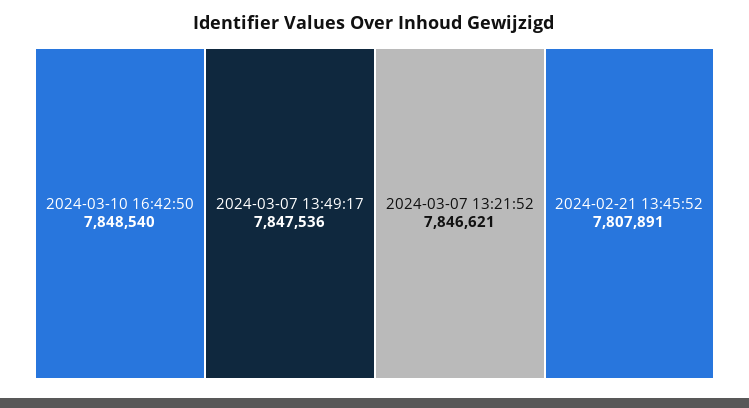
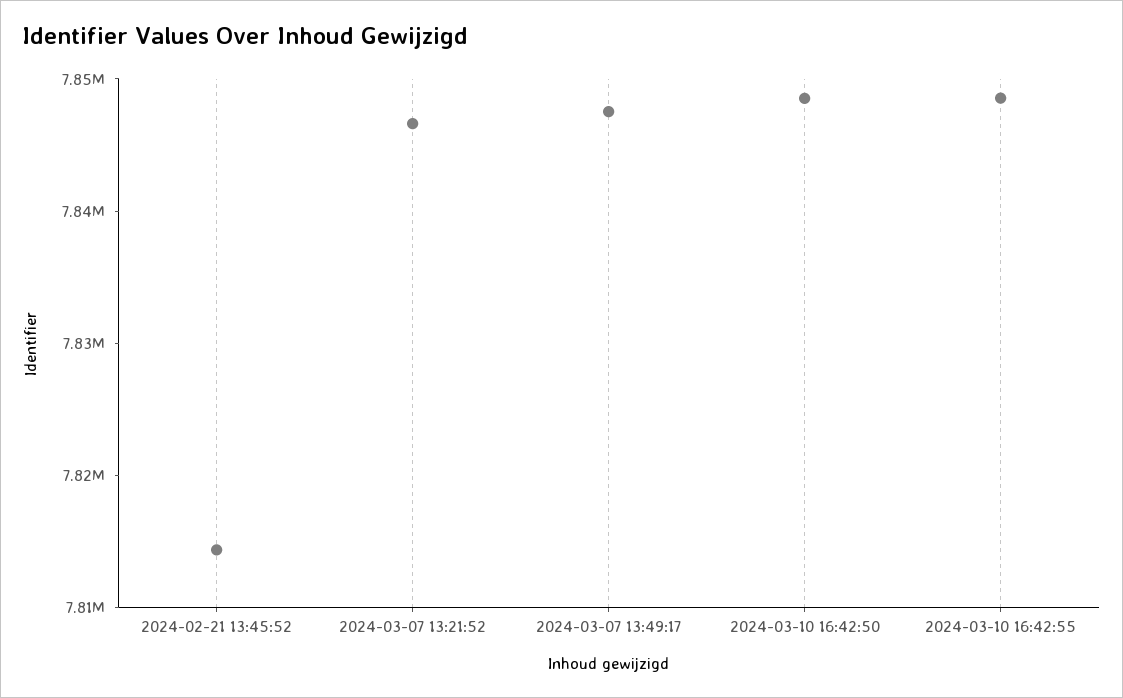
2024-02-21 13:45:52: 7807891 -> 7814000
2024-03-10 16:42:55: none -> 7848000

